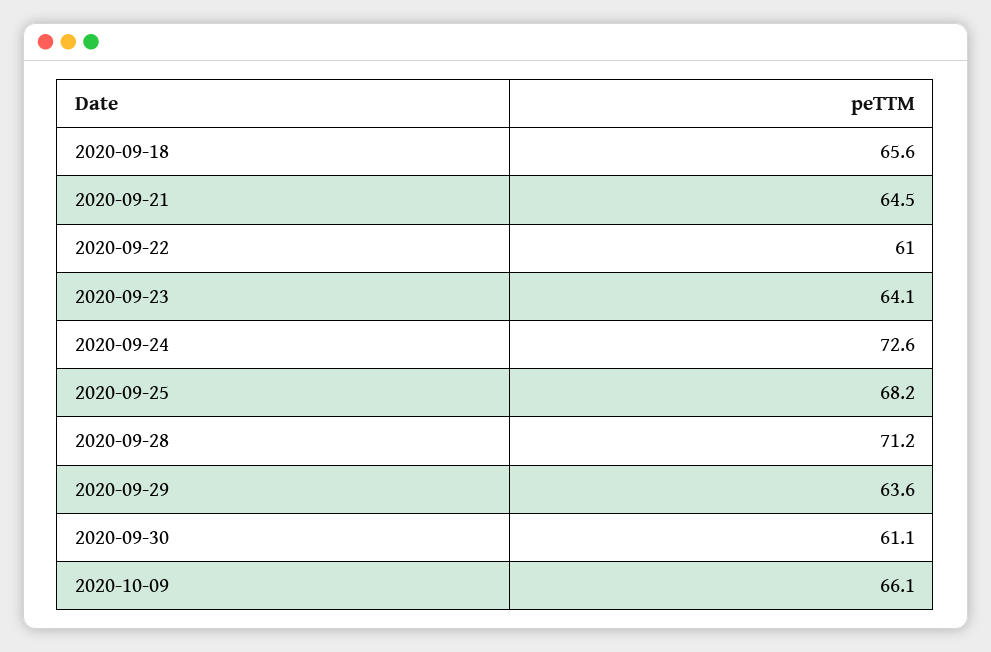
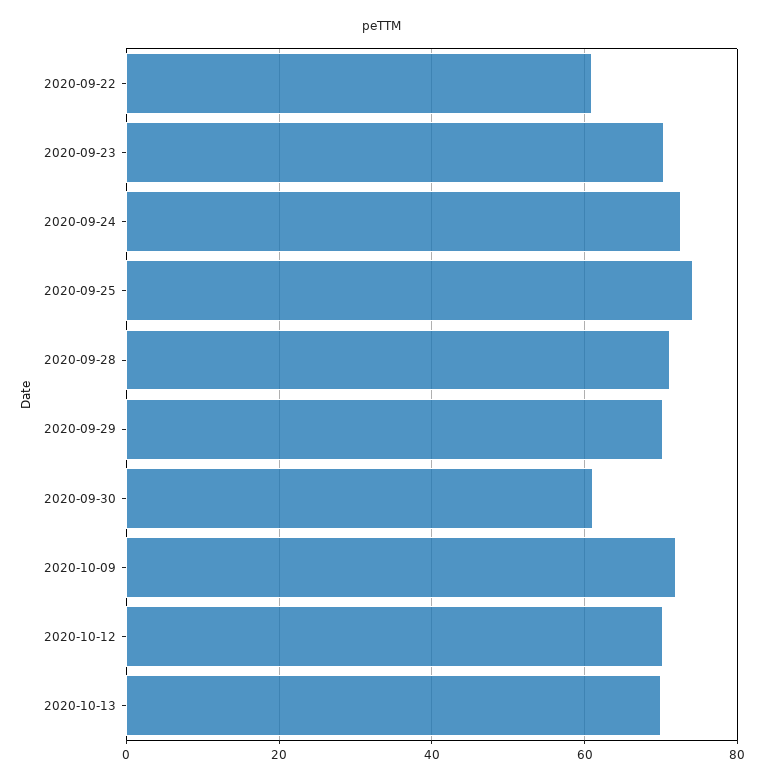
2020-09-18: 65.6 -> none
2020-09-21: 64.5 -> none
2020-09-23: 64.1 -> 70
2020-09-25: 68.2 -> 74
2020-09-29: 63.6 -> 70
2020-10-09: 66.1 -> 72
2020-10-12: none -> 70
2020-10-13: none -> 70

